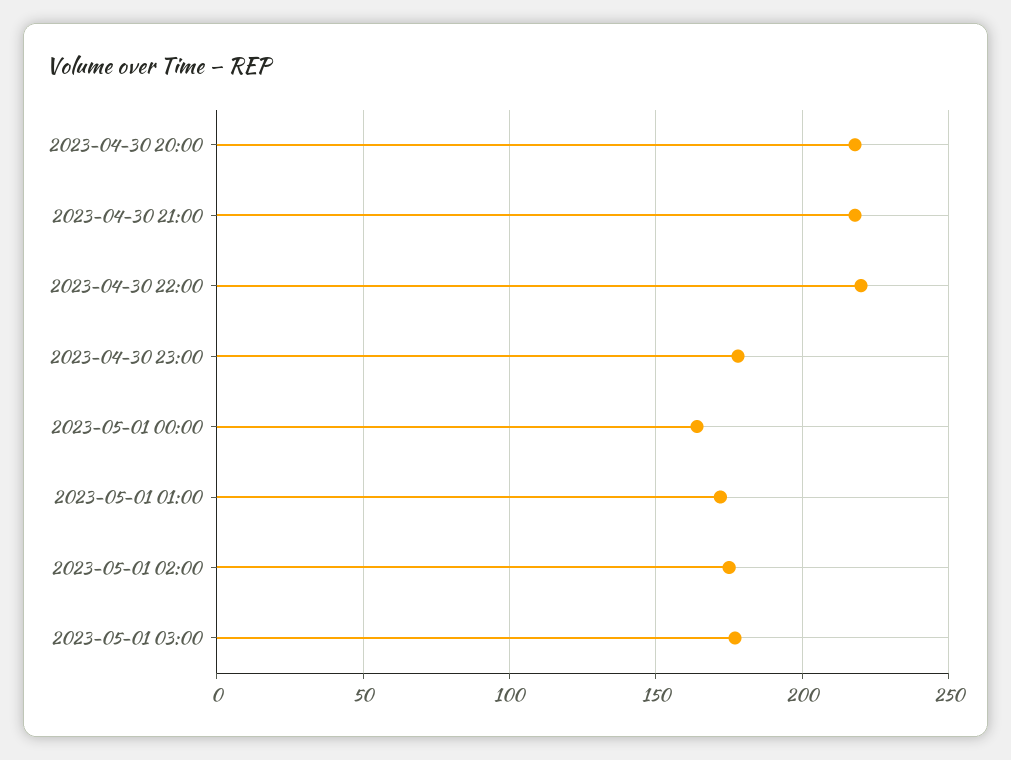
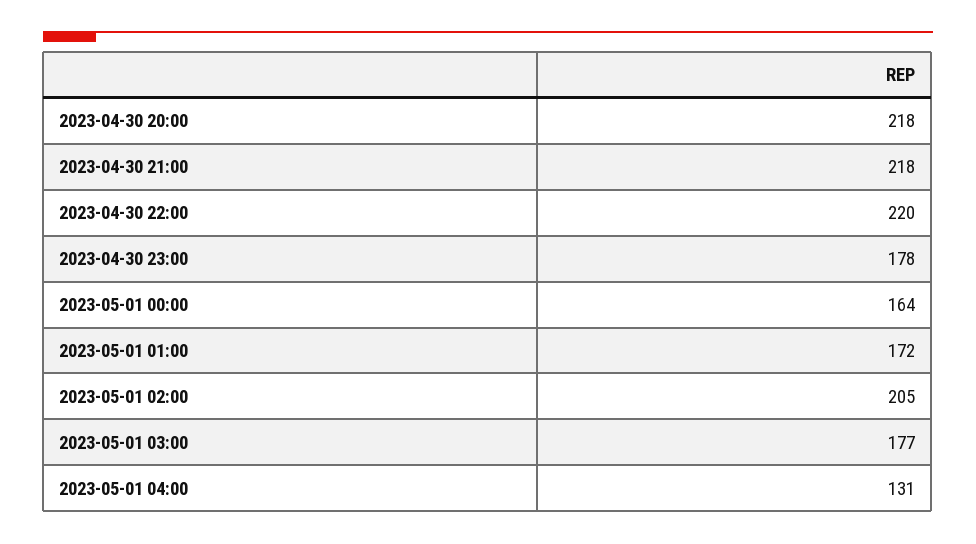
2023-05-01 02:00: 175 -> 205
2023-05-01 04:00: none -> 131

